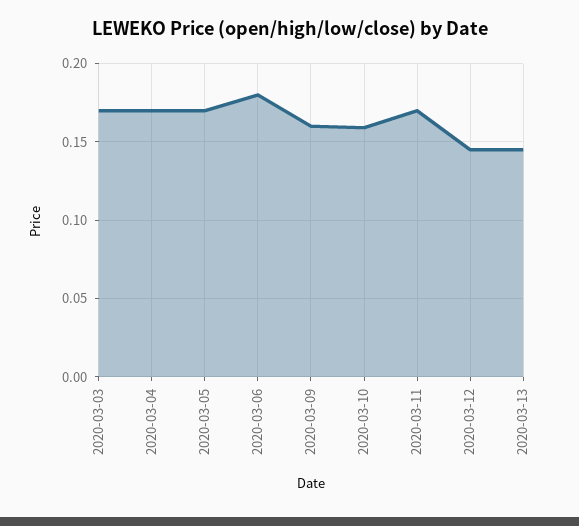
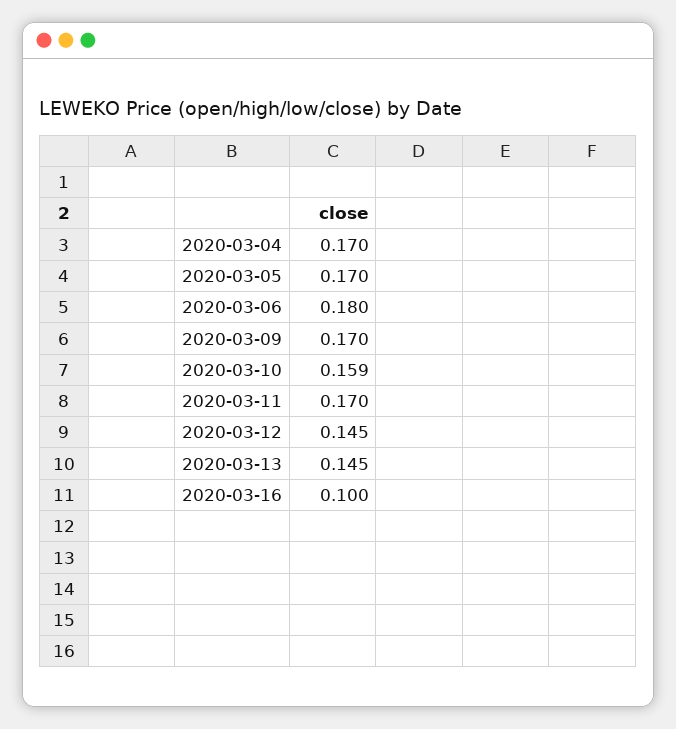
2020-03-03: 0.17 -> none
2020-03-09: 0.16 -> 0.17
2020-03-16: none -> 0.1

